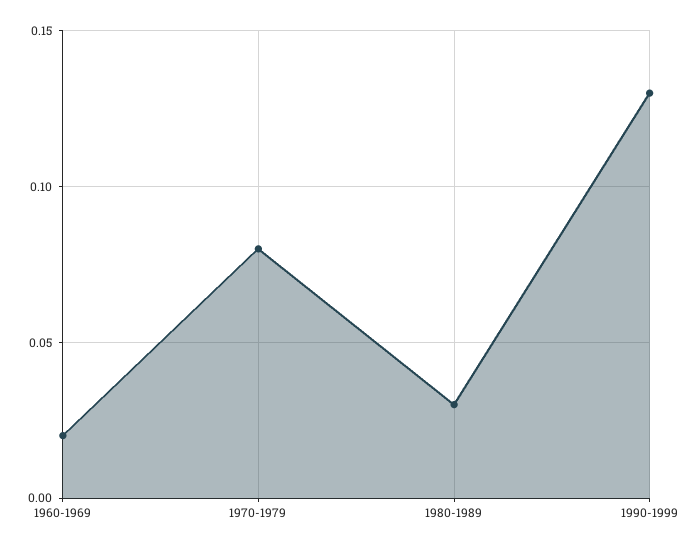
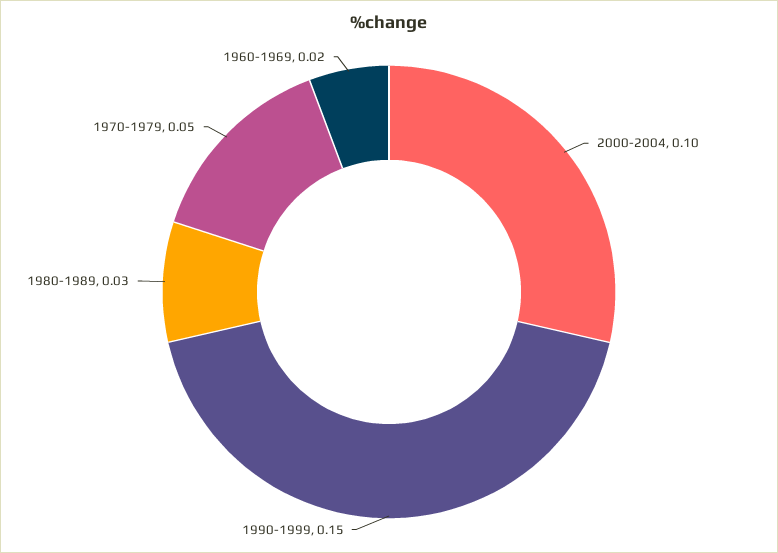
1970-1979: 0.08 -> 0.05
1990-1999: 0.13 -> 0.15
2000-2004: none -> 0.1

